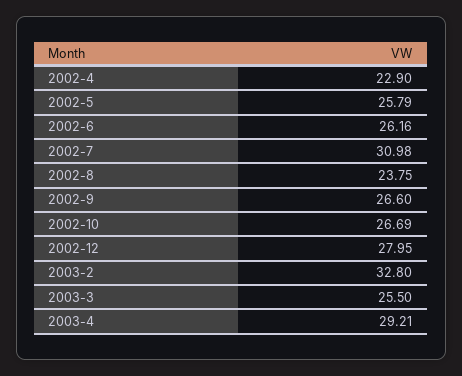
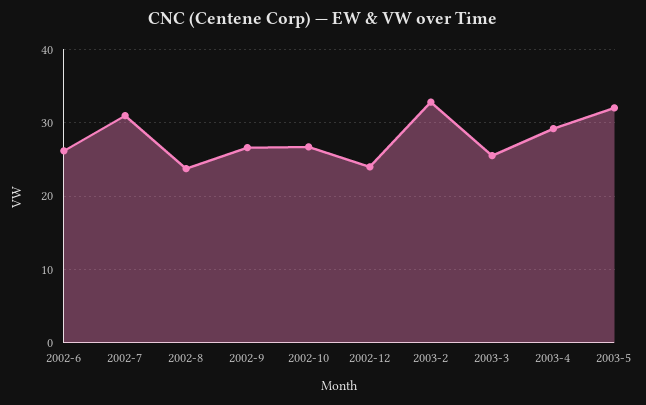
2002-4: 22.9 -> none
2002-5: 25.79 -> none
2002-12: 27.95 -> 24
2003-5: none -> 32

